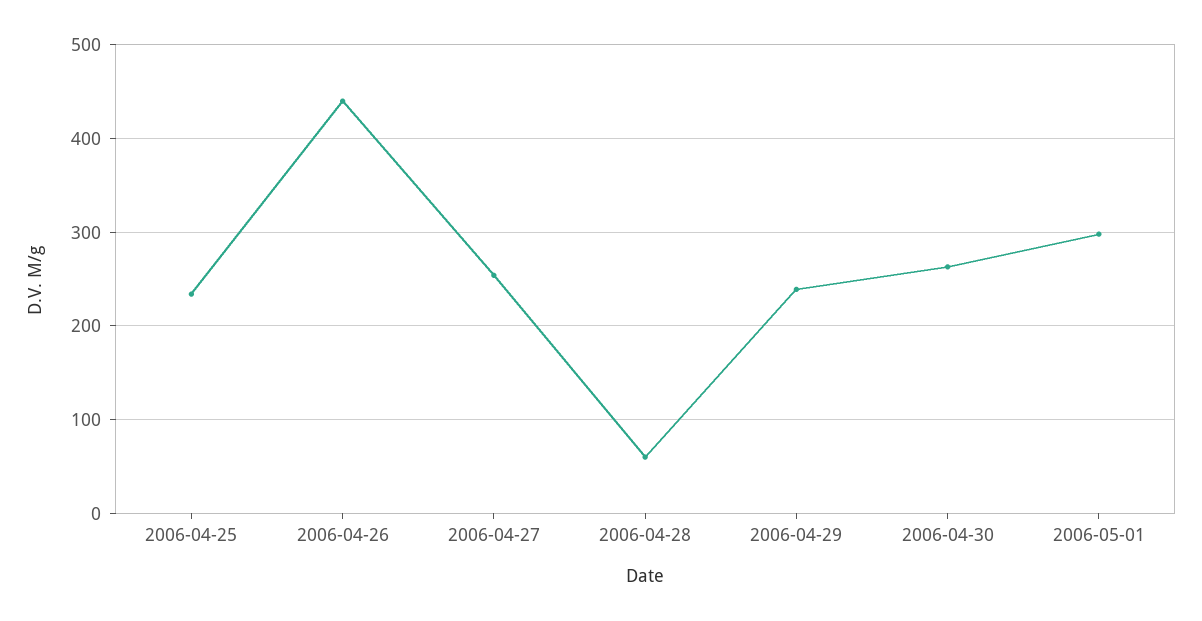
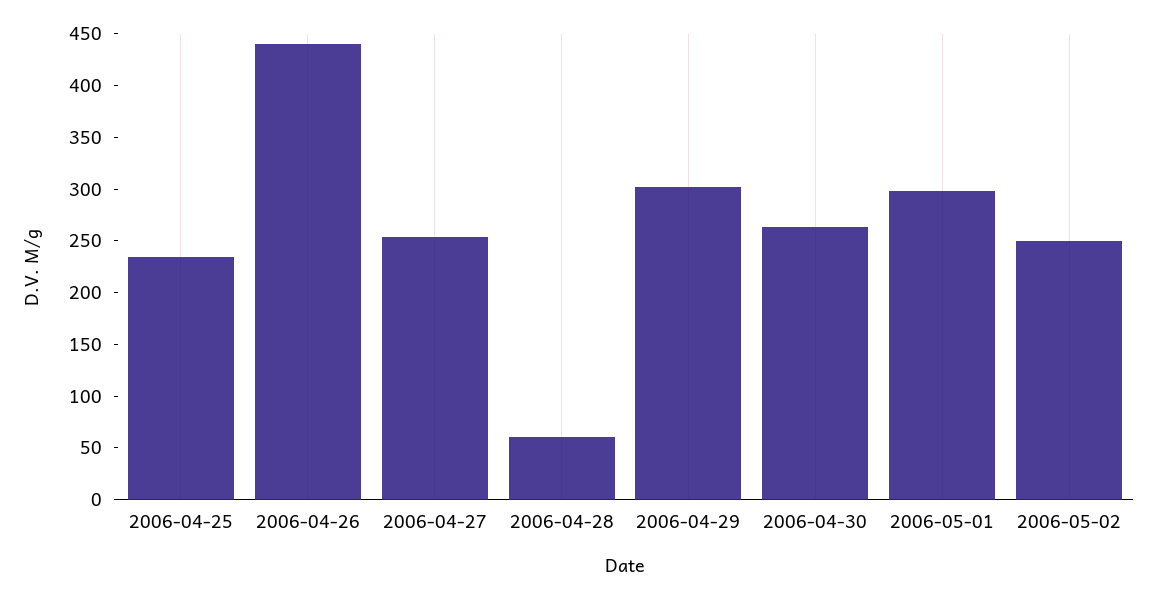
2006-04-29: 240 -> 300
2006-05-02: none -> 250

